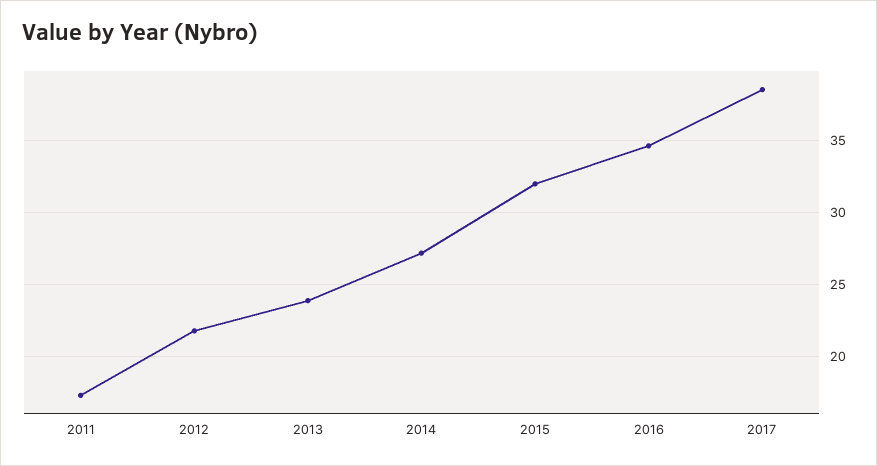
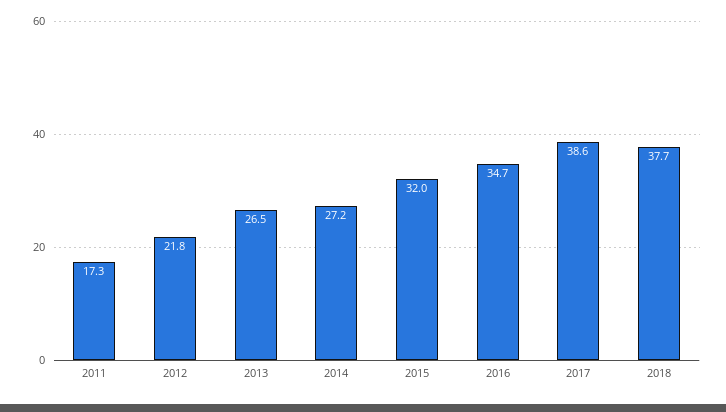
2013: 24 -> 26.5
2018: none -> 37.7

